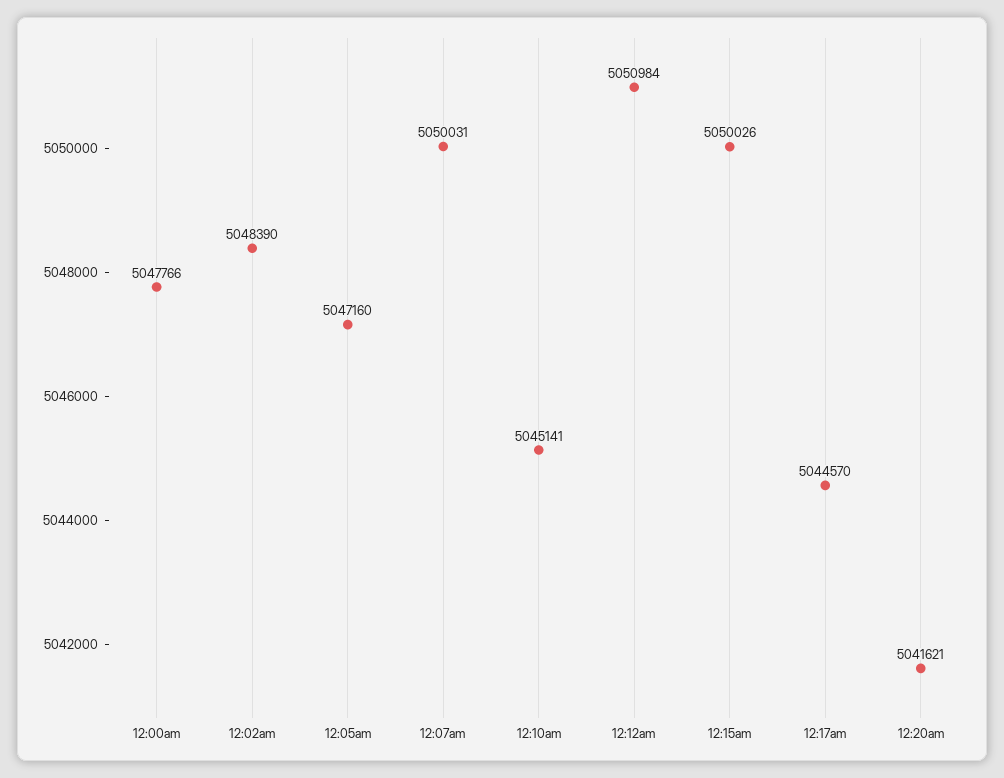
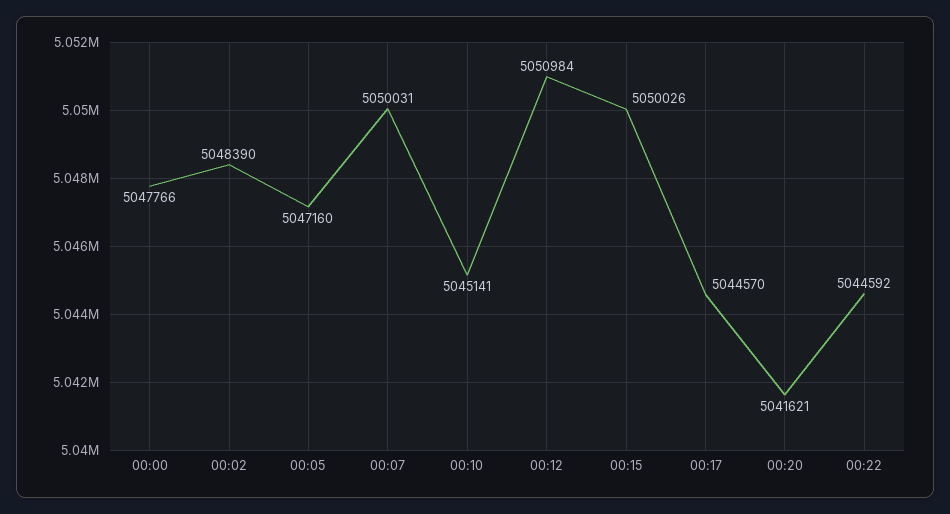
00:22: none -> 5044592

